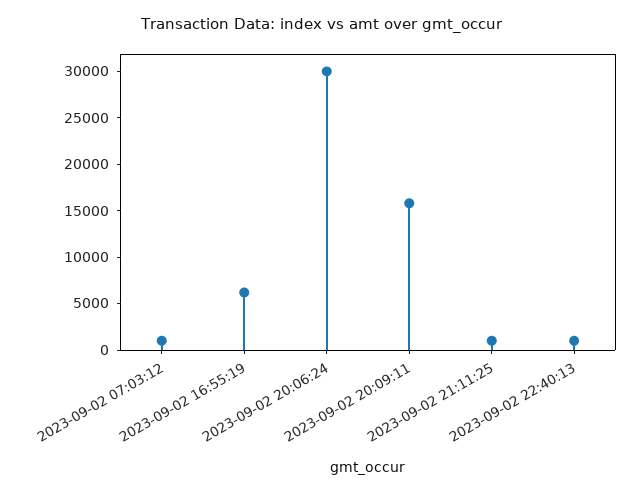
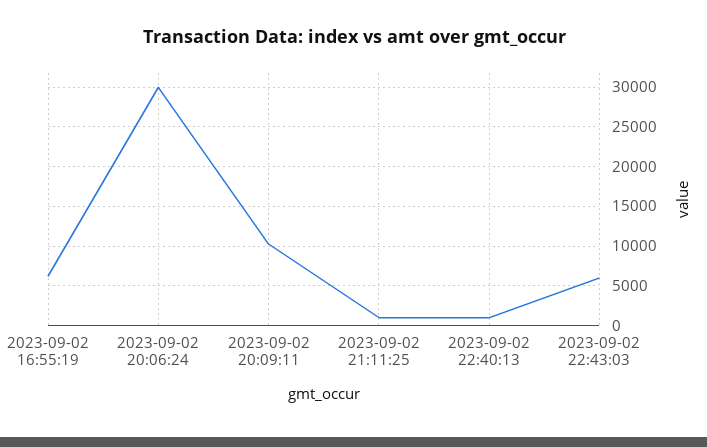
2023-09-02 07:03:12: 1000 -> none
2023-09-02 20:09:11: 16000 -> 10000
2023-09-02 22:43:03: none -> 6000

